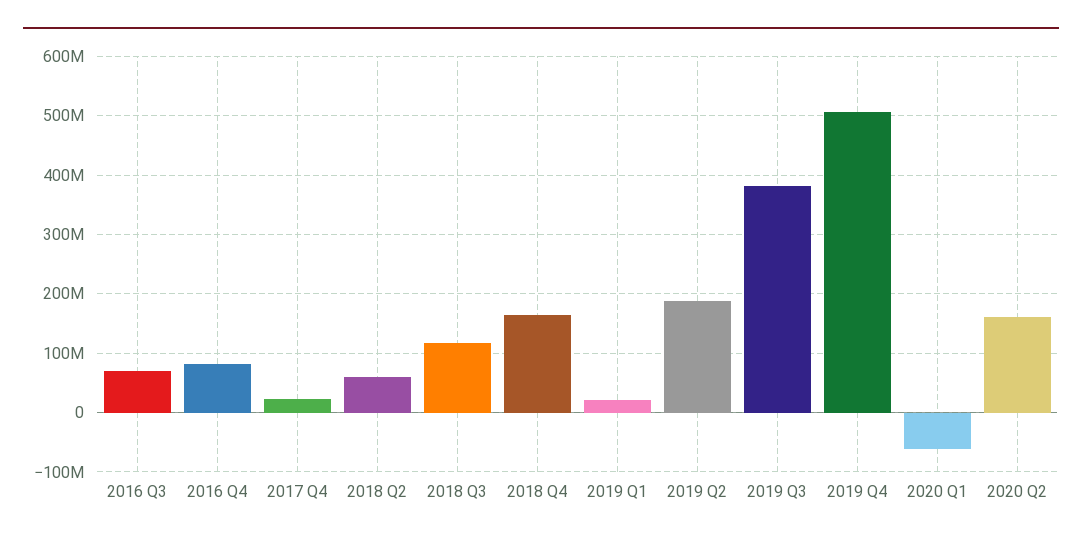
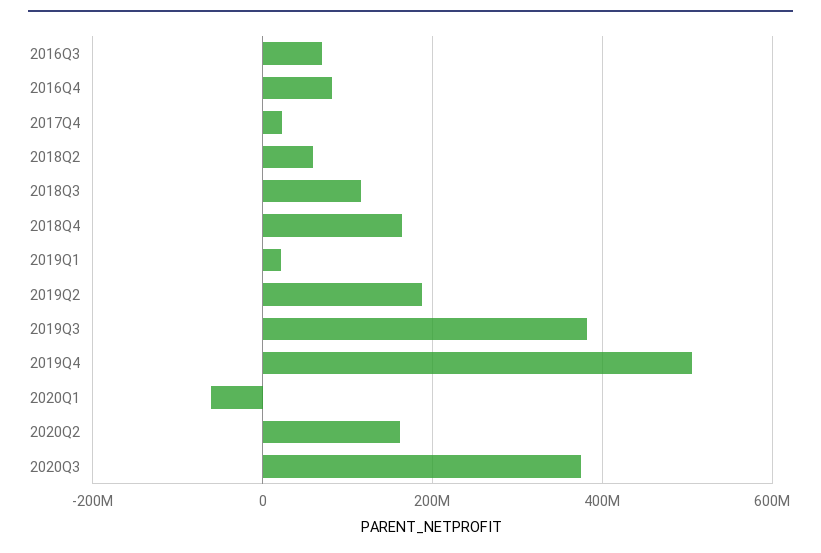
2020Q3: none -> 380000000

